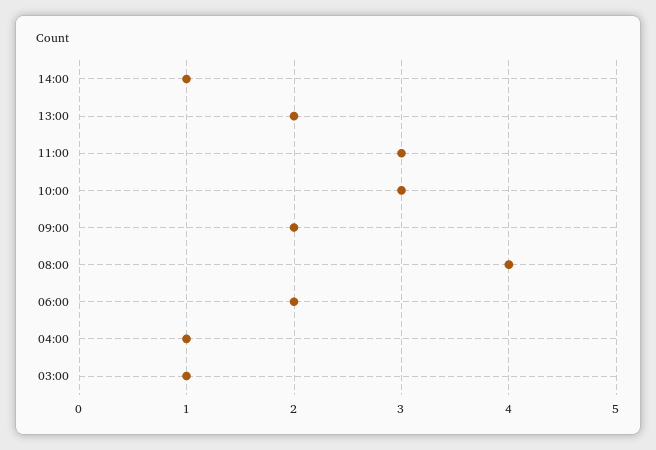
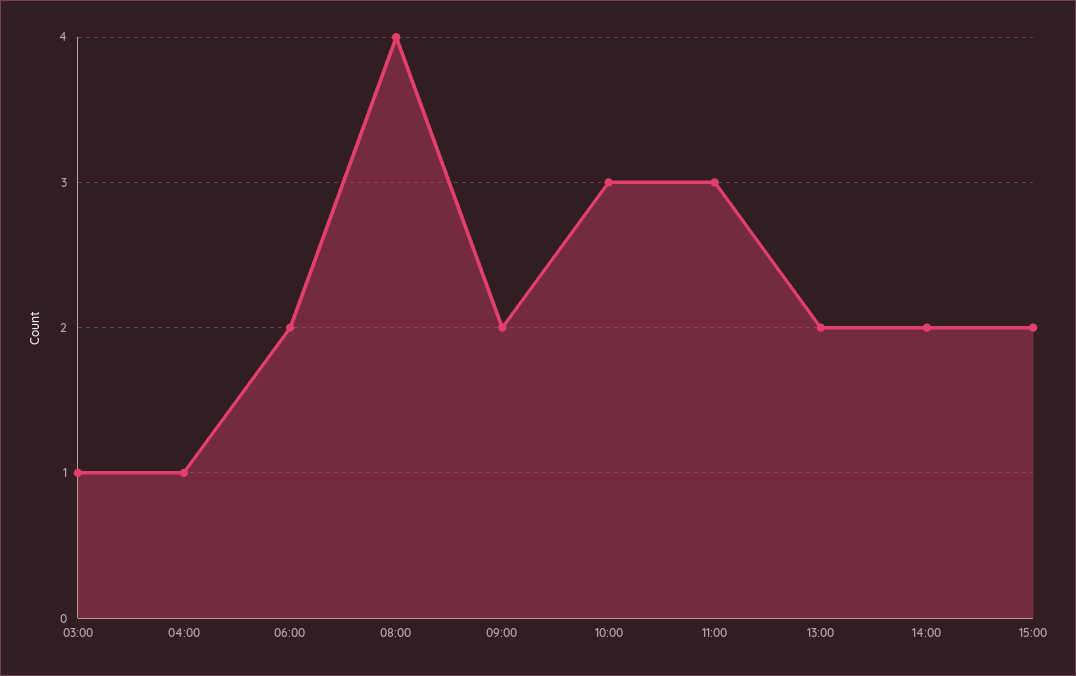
14:00: 1 -> 2
15:00: none -> 2

